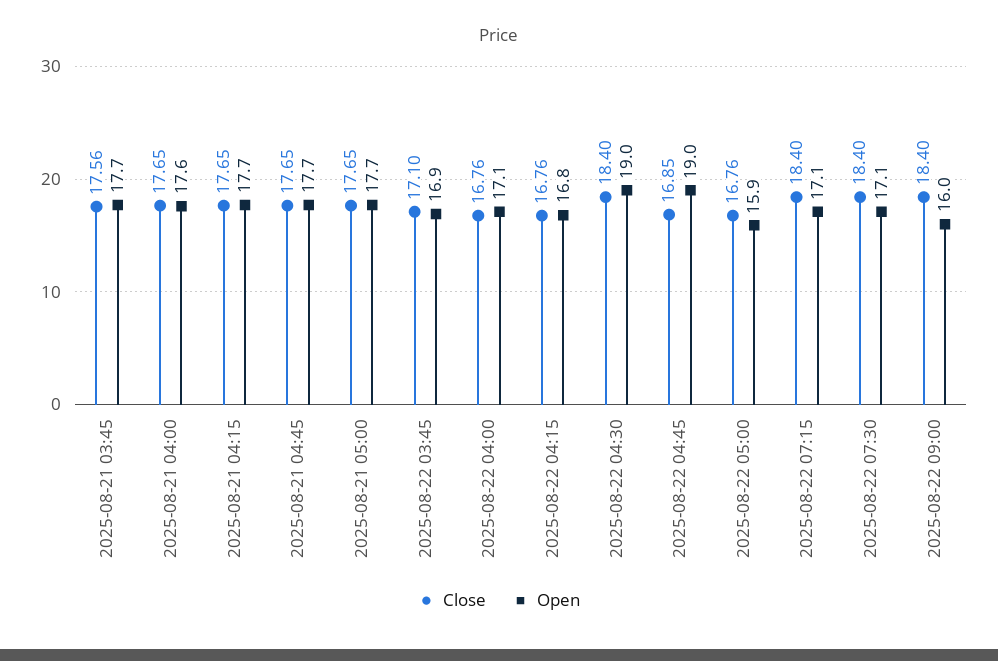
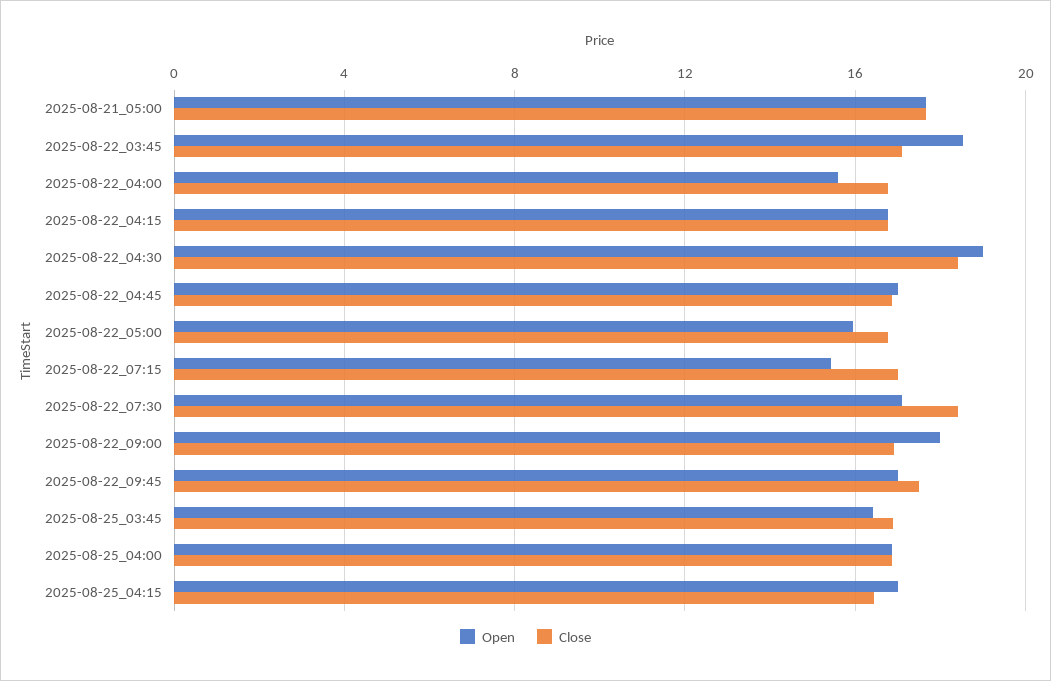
Close, 2025-08-21 03:45: 17.56 -> none
Open, 2025-08-21 03:45: 17.7 -> none
Close, 2025-08-21 04:00: 17.65 -> none
Open, 2025-08-21 04:00: 17.6 -> none
Close, 2025-08-21 04:15: 17.65 -> none
Open, 2025-08-21 04:15: 17.7 -> none
Close, 2025-08-21 04:45: 17.65 -> none
Open, 2025-08-21 04:45: 17.7 -> none
Open, 2025-08-22 03:45: 16.9 -> 18.5
Open, 2025-08-22 04:00: 17.1 -> 15.5
Open, 2025-08-22 04:45: 19 -> 17
Close, 2025-08-22 07:15: 18.4 -> 17
Open, 2025-08-22 07:15: 17.1 -> 15.5
Close, 2025-08-22 09:00: 18.4 -> 17
Open, 2025-08-22 09:00: 16 -> 18
Open, 2025-08-22_09:45: none -> 17
Close, 2025-08-22_09:45: none -> 17.5
Open, 2025-08-25_03:45: none -> 16.5
Close, 2025-08-25_03:45: none -> 17
Open, 2025-08-25_04:00: none -> 17
Close, 2025-08-25_04:00: none -> 17
Open, 2025-08-25_04:15: none -> 17
Close, 2025-08-25_04:15: none -> 16.5

